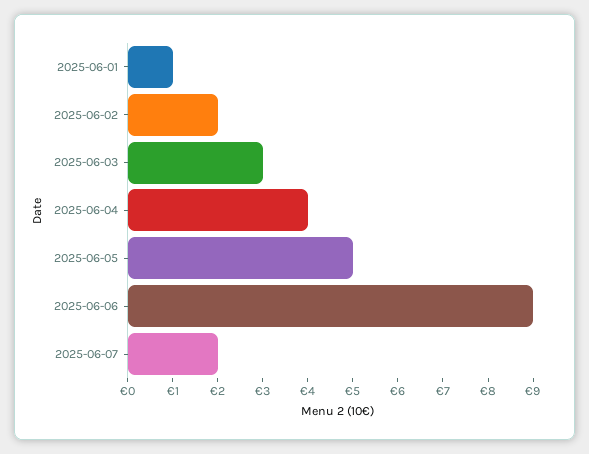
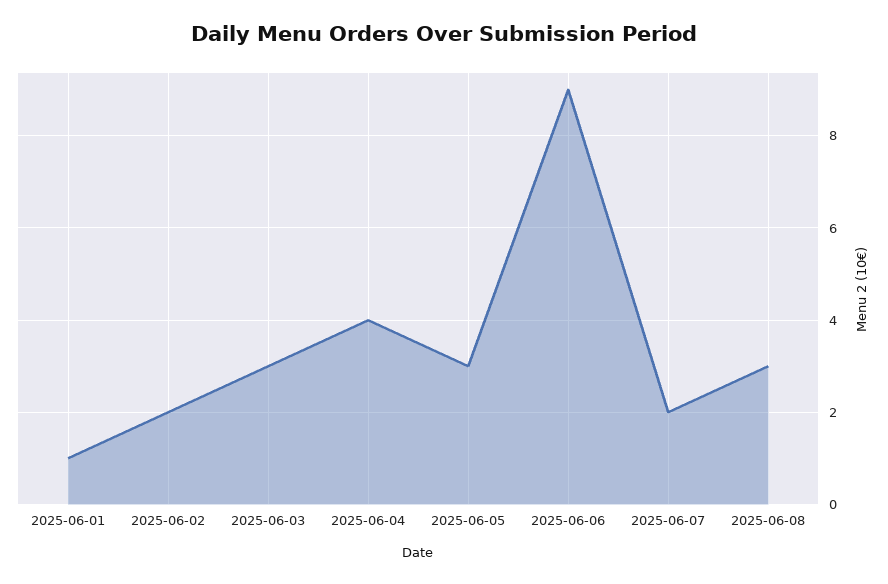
2025-06-05: 5 -> 3
2025-06-08: none -> 3

